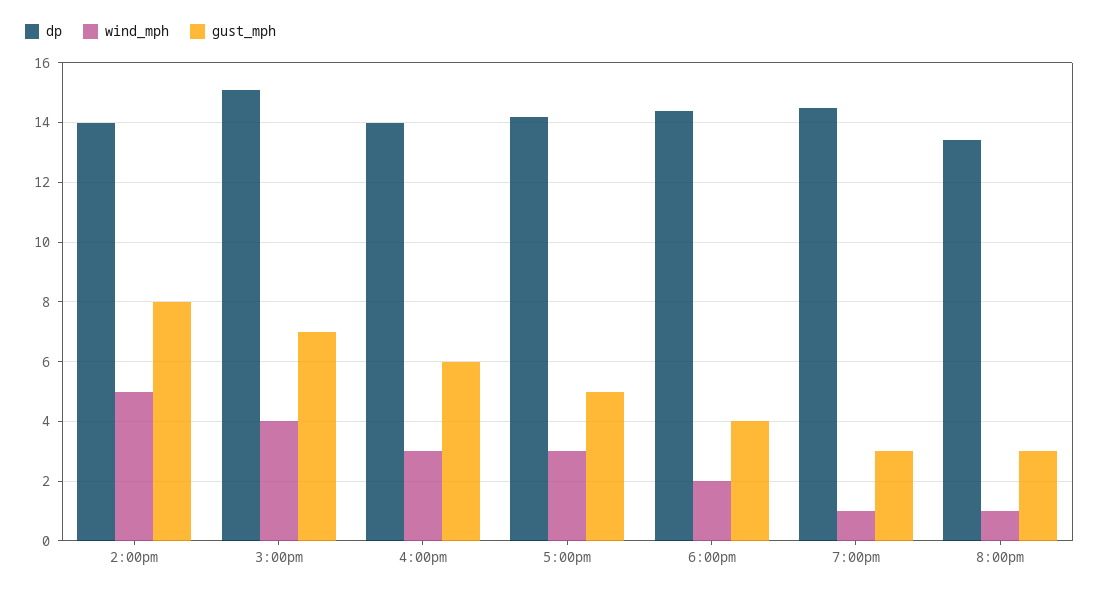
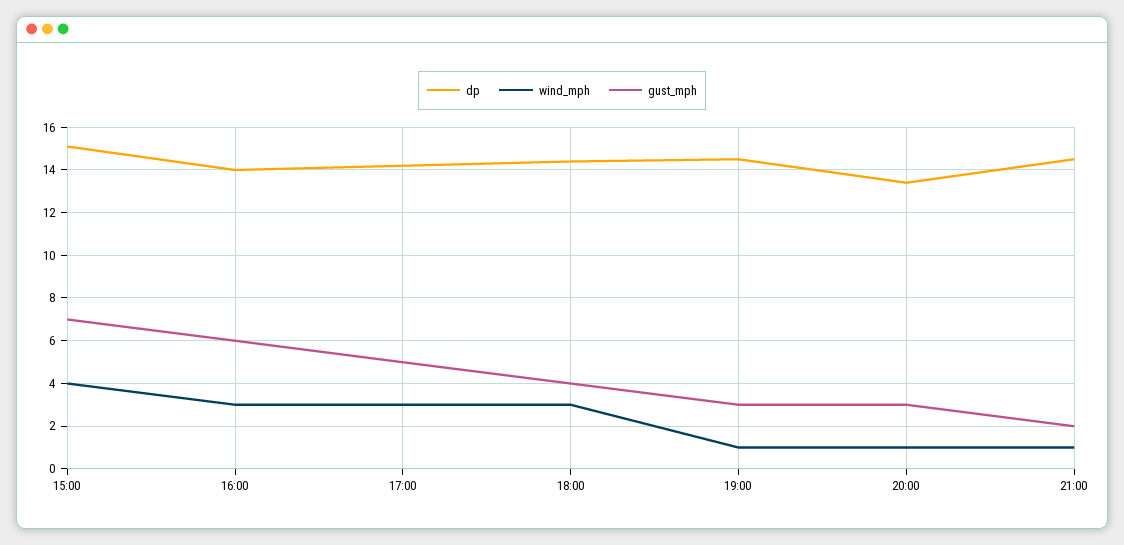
dp, 2:00pm: 14 -> none
wind_mph, 2:00pm: 5 -> none
gust_mph, 2:00pm: 8 -> none
wind_mph, 6:00pm: 2 -> 3
dp, 21:00: none -> 14.5
wind_mph, 21:00: none -> 1
gust_mph, 21:00: none -> 2

